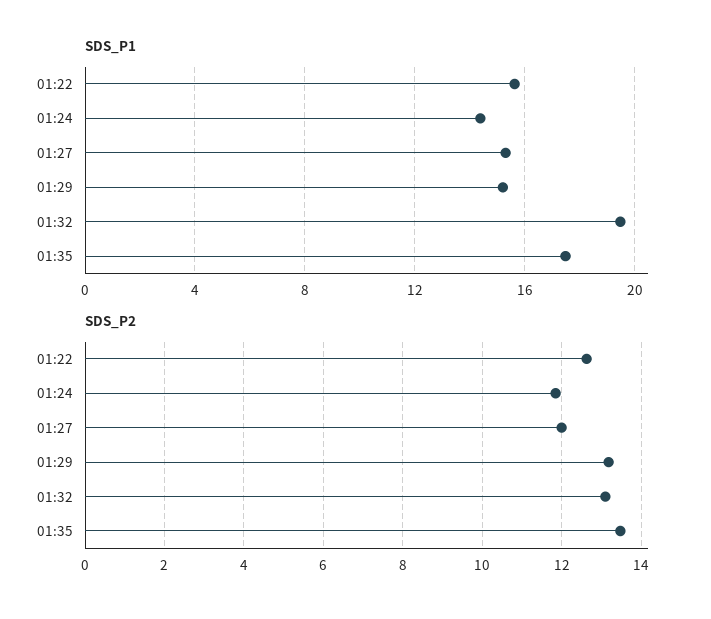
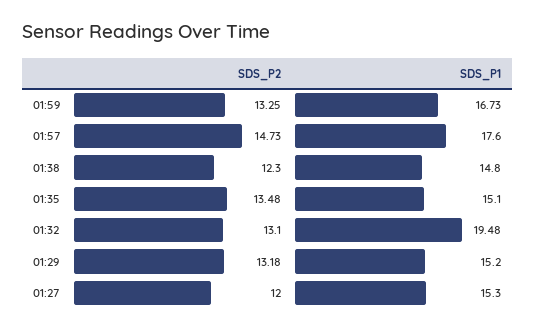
SDS_P1, 01:22: 15.5 -> none
SDS_P1, 01:24: 14.5 -> none
SDS_P1, 01:35: 17.5 -> 15.1
SDS_P2, 01:22: 12.6 -> none
SDS_P2, 01:24: 11.8 -> none
SDS_P2, 01:59: none -> 13.25
SDS_P1, 01:59: none -> 16.73
SDS_P2, 01:57: none -> 14.73
SDS_P1, 01:57: none -> 17.6
SDS_P2, 01:38: none -> 12.3
SDS_P1, 01:38: none -> 14.8

